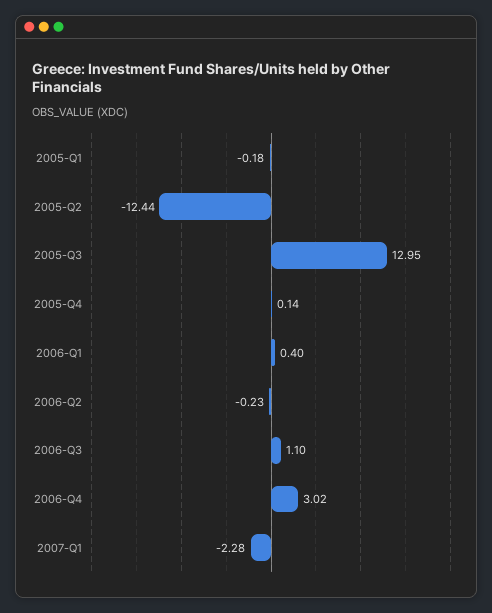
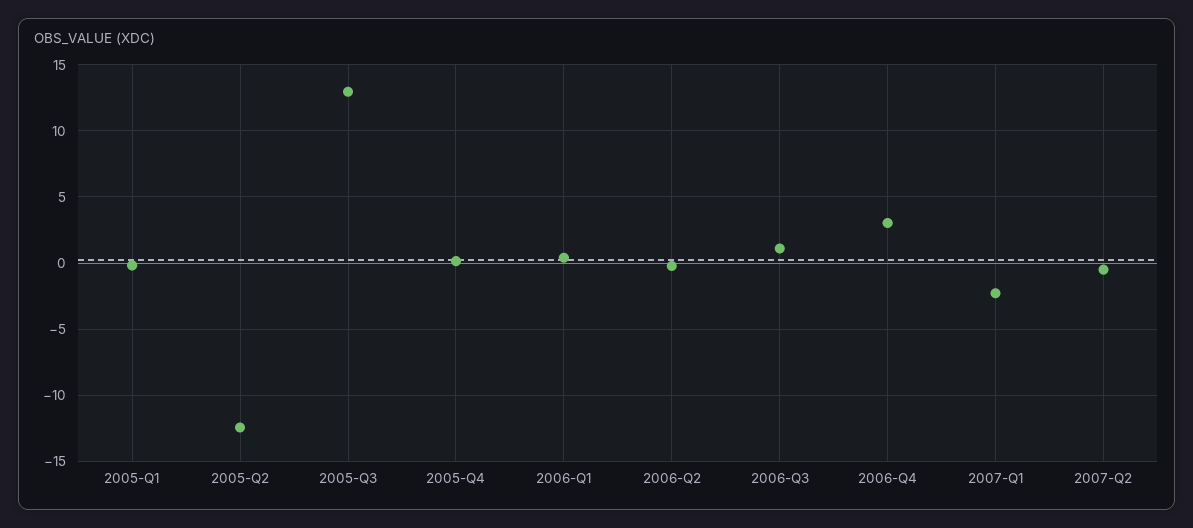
2007-Q2: none -> -0.5

